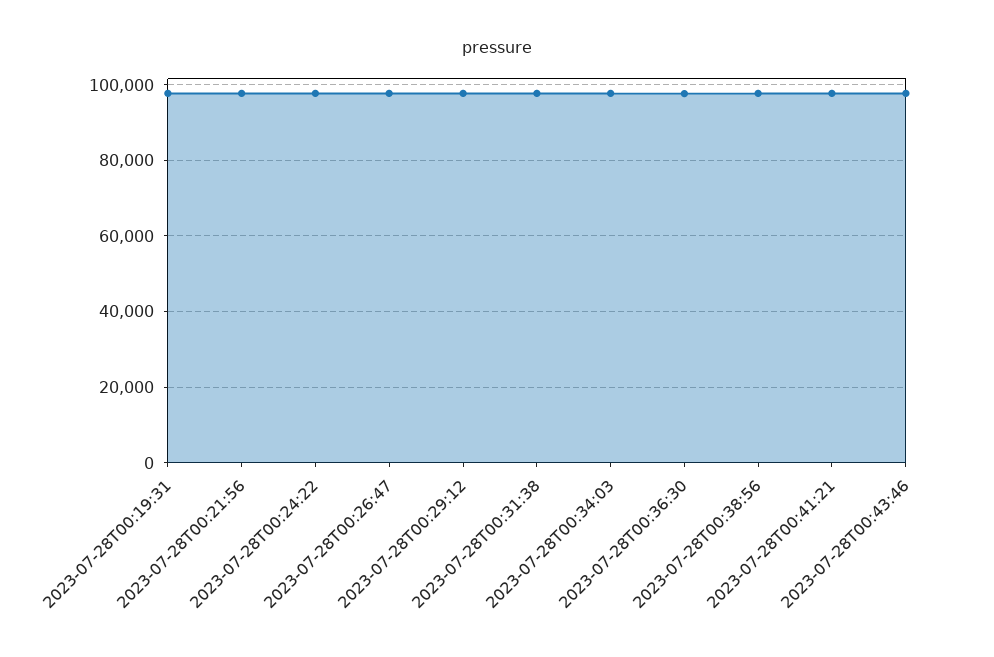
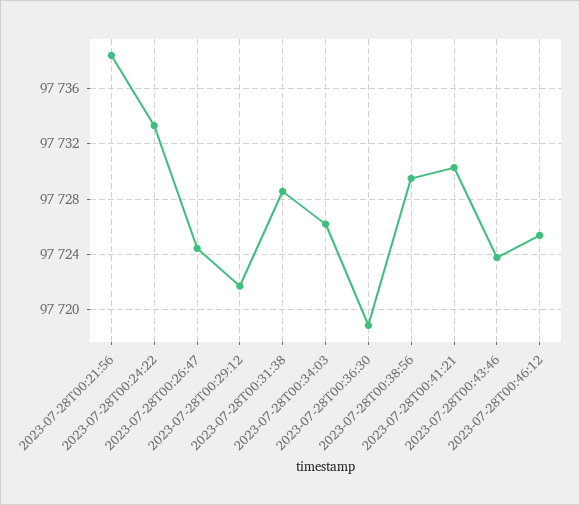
2023-07-28T00:19:31: 98000 -> none
2023-07-28T00:46:12: none -> 97725.5

